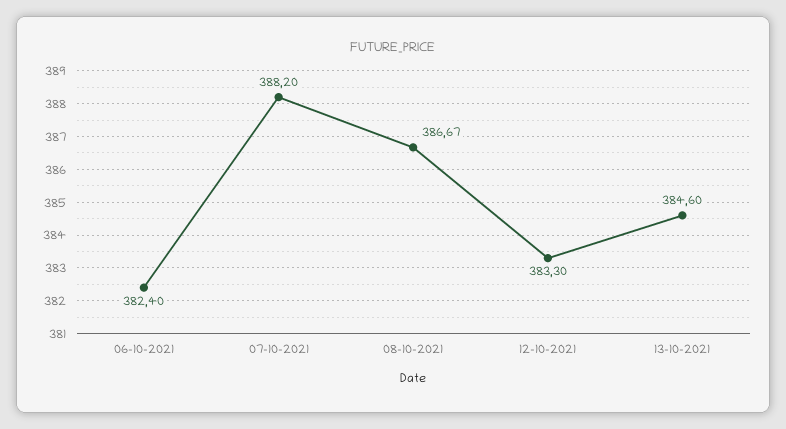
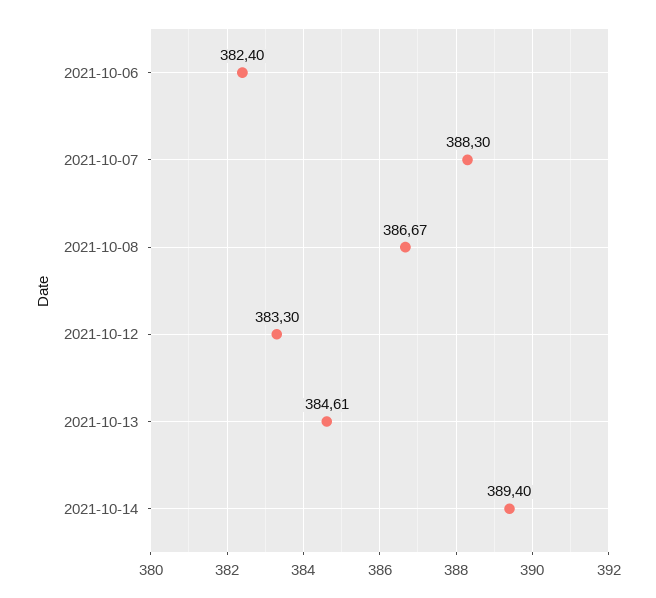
07-10-2021: 388.2 -> 388.3
13-10-2021: 384.6 -> 384.61
2021-10-14: none -> 389.4

